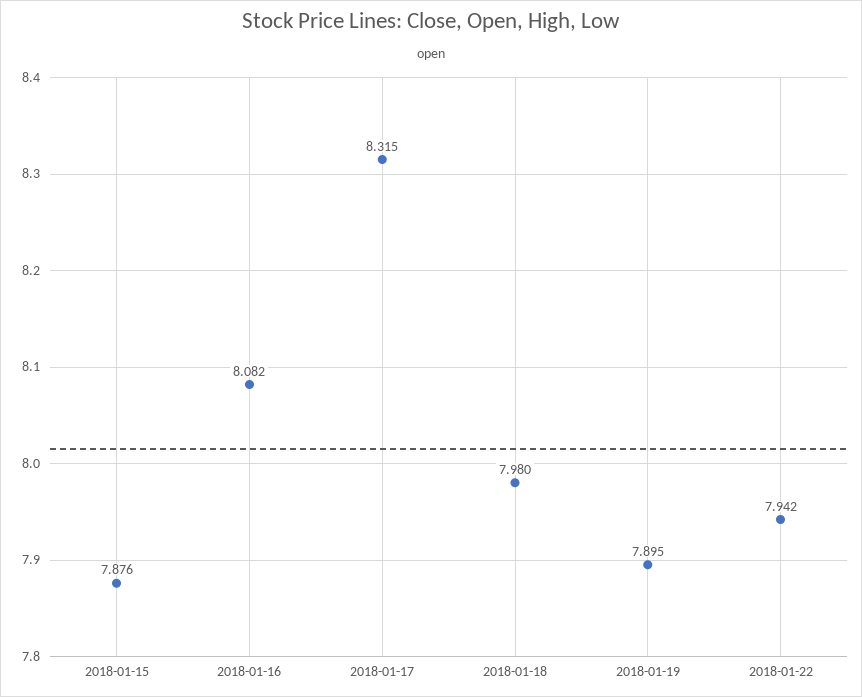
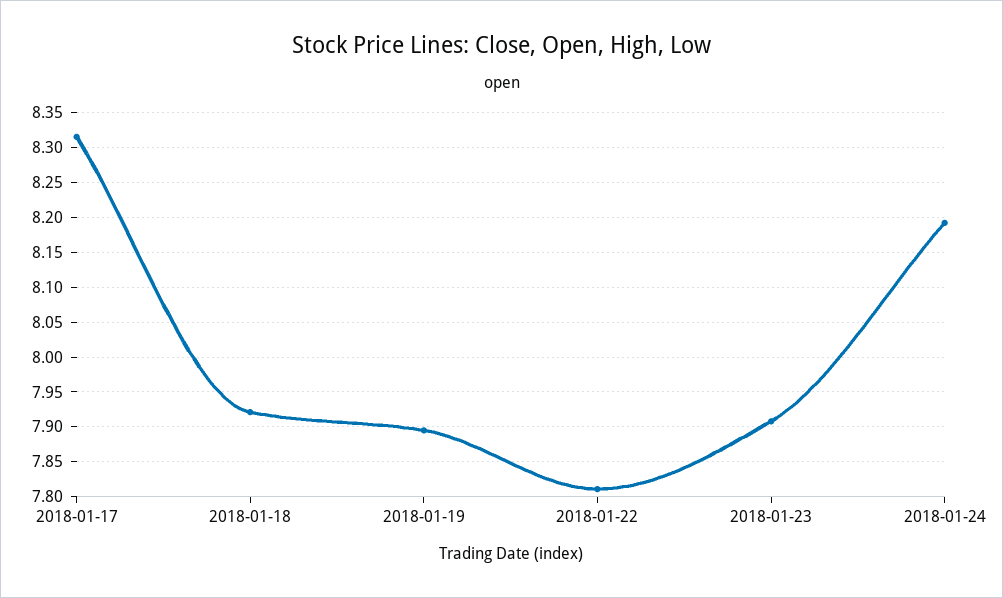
2018-01-15: 7.876 -> none
2018-01-16: 8.082 -> none
2018-01-18: 7.98 -> 7.92
2018-01-22: 7.942 -> 7.81
2018-01-23: none -> 7.91
2018-01-24: none -> 8.19

